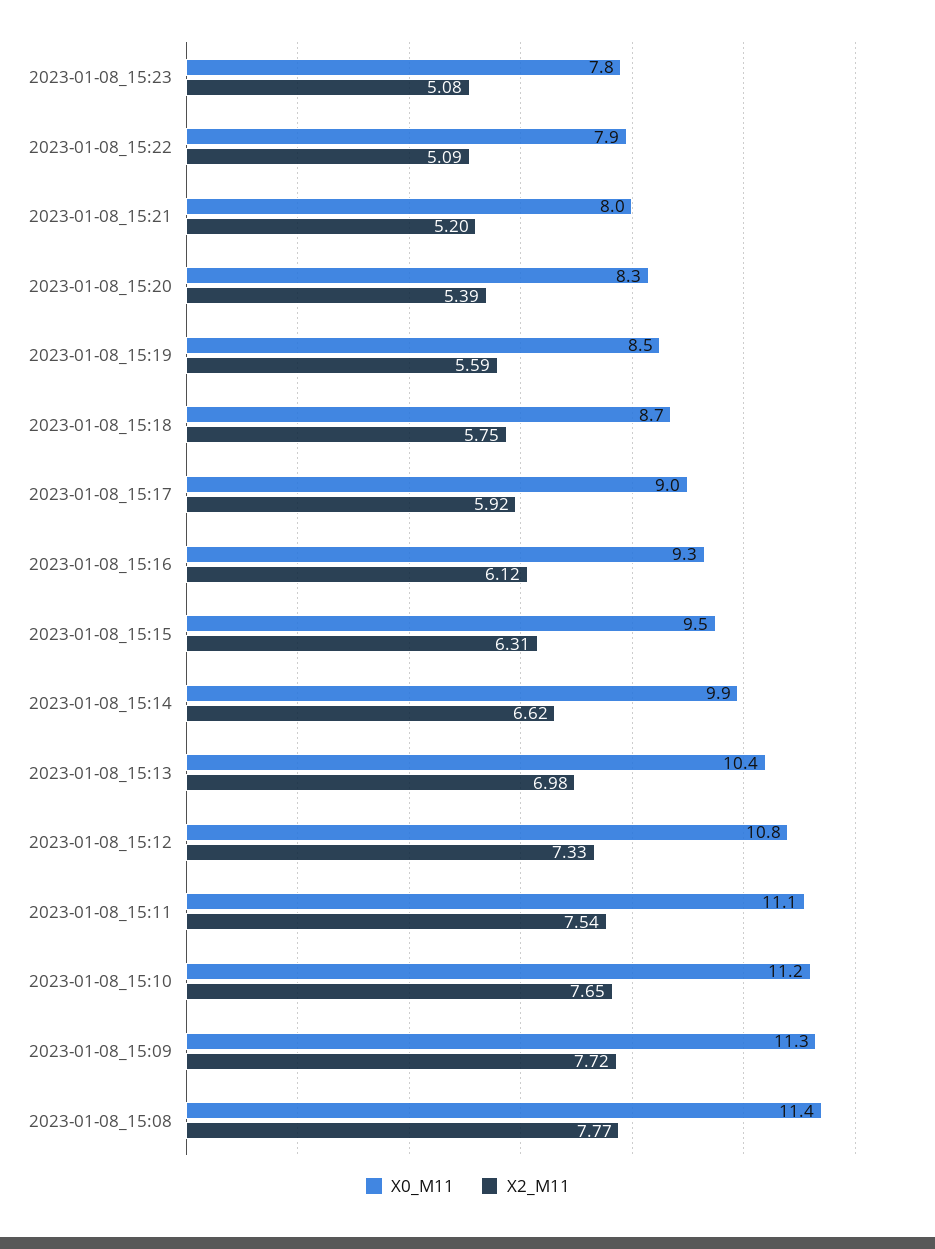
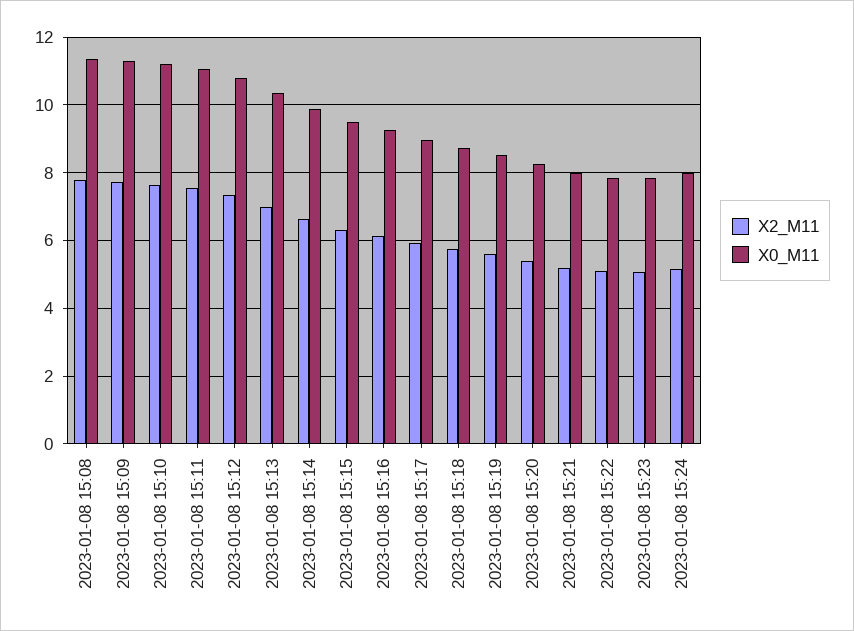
X2_M11, 2023-01-08 15:24: none -> 5.2
X0_M11, 2023-01-08 15:24: none -> 8

